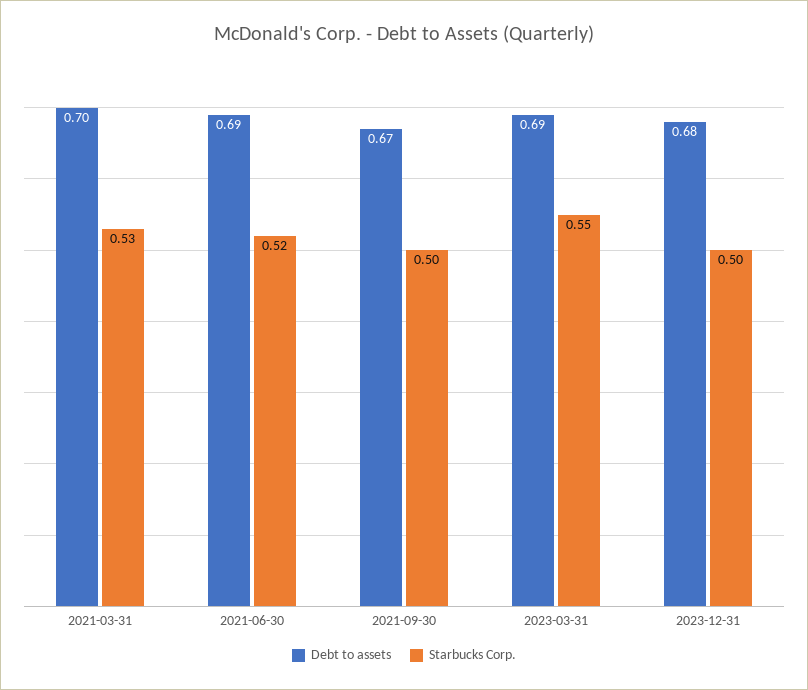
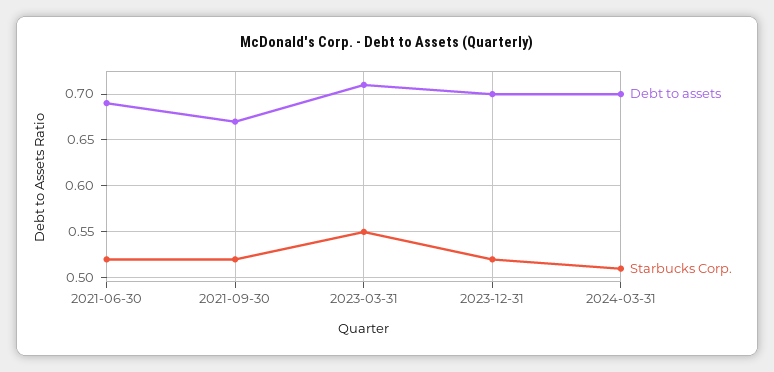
Debt to assets, 2021-03-31: 0.7 -> none
Starbucks Corp., 2021-03-31: 0.53 -> none
Starbucks Corp., 2021-09-30: 0.5 -> 0.52
Debt to assets, 2023-03-31: 0.69 -> 0.71
Debt to assets, 2023-12-31: 0.68 -> 0.7
Starbucks Corp., 2023-12-31: 0.5 -> 0.52
Debt to assets, 2024-03-31: none -> 0.7
Starbucks Corp., 2024-03-31: none -> 0.51

